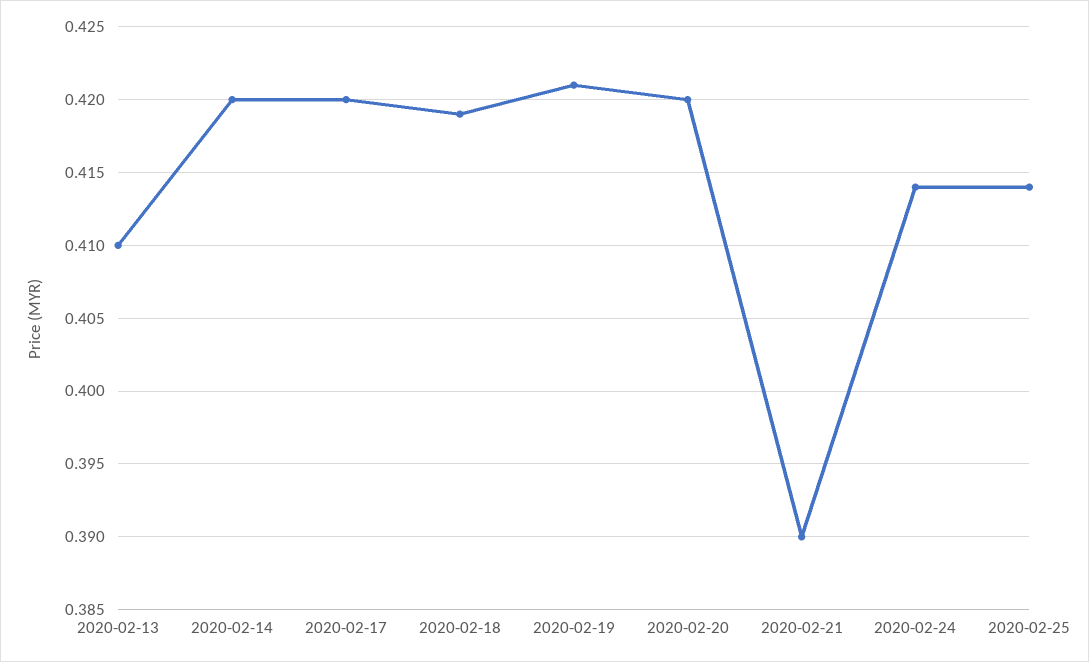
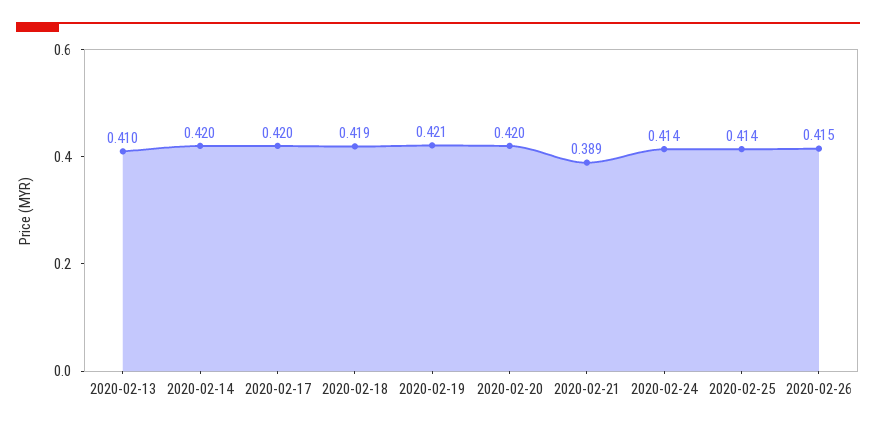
2020-02-21: 0.39 -> 0.389
2020-02-26: none -> 0.415

